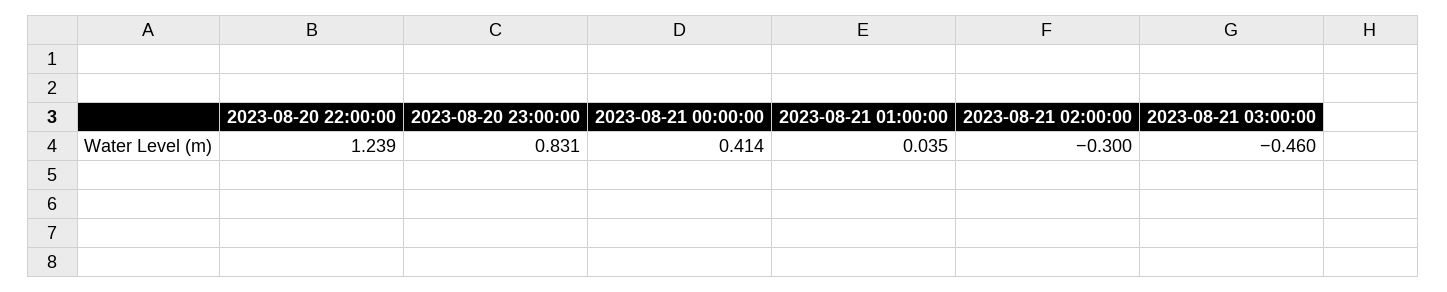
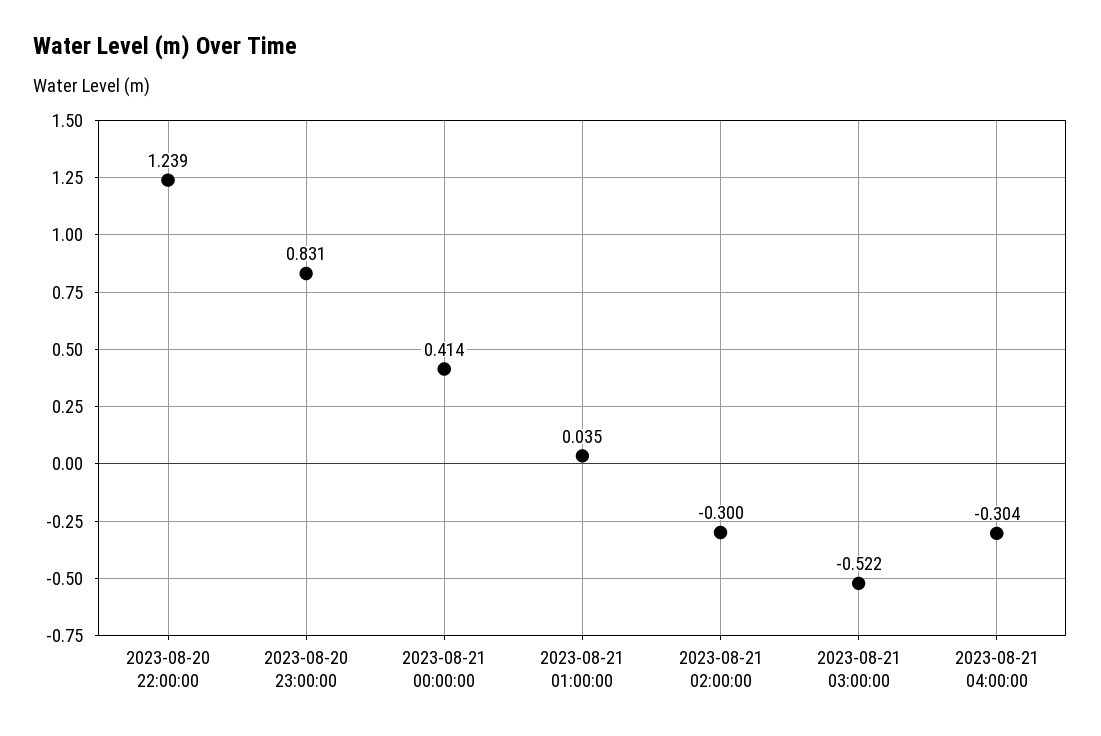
2023-08-21 03:00:00: -0.46 -> -0.522
2023-08-21 04:00:00: none -> -0.304

